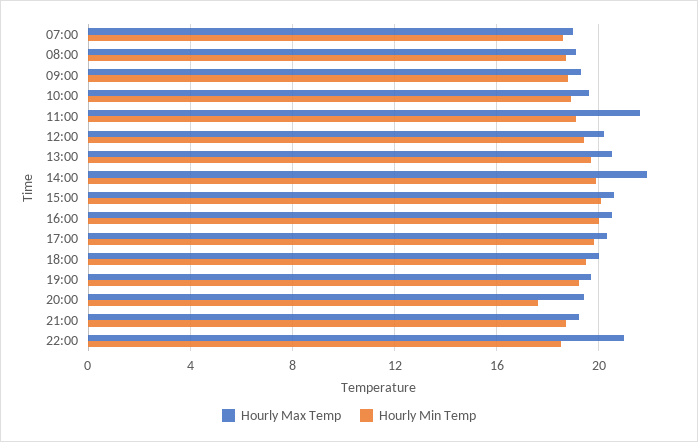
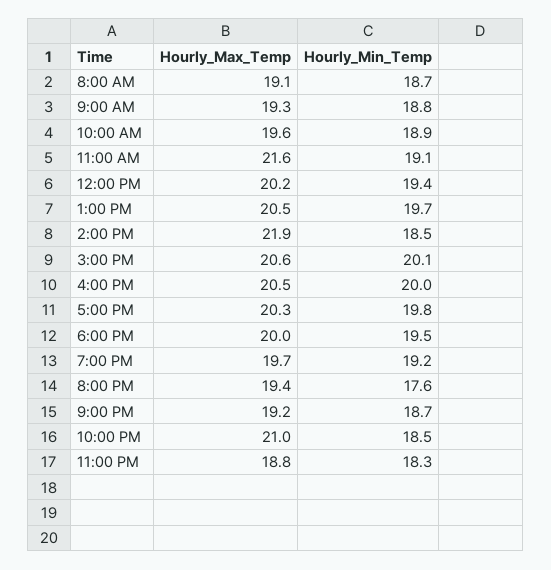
Hourly Max Temp, 07:00: 19 -> none
Hourly Min Temp, 07:00: 18.5 -> none
Hourly Min Temp, 14:00: 20 -> 18.5
Hourly Max Temp, 11:00 PM: none -> 18.8
Hourly Min Temp, 11:00 PM: none -> 18.3

